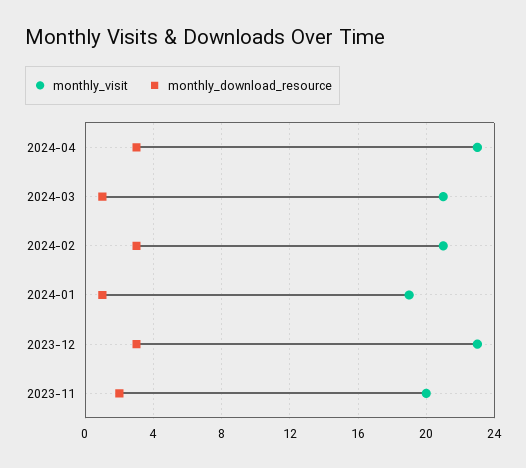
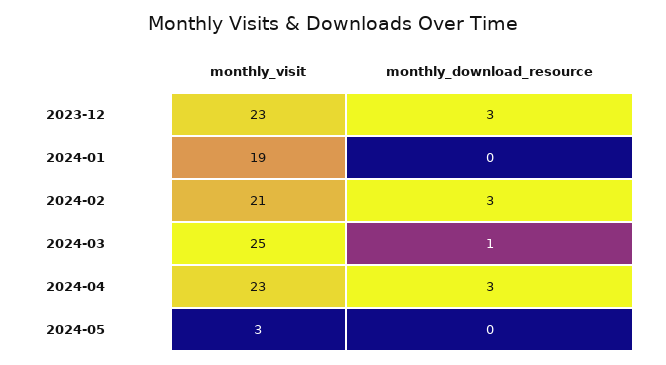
monthly_visit, 2024-03: 21 -> 25
monthly_download_resource, 2024-01: 1 -> 0
monthly_visit, 2023-11: 20 -> none
monthly_download_resource, 2023-11: 2 -> none
monthly_visit, 2024-05: none -> 3
monthly_download_resource, 2024-05: none -> 0

